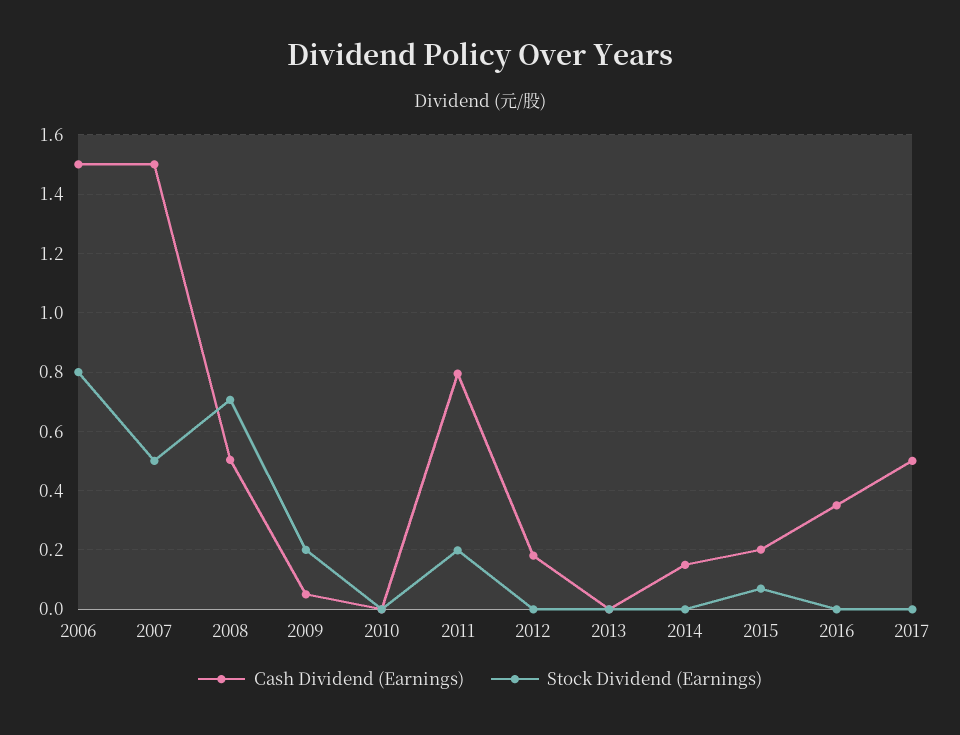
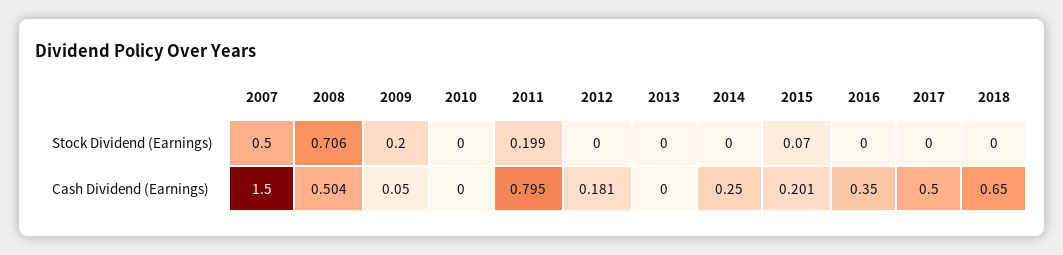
Cash Dividend (Earnings), 2006: 1.5 -> none
Stock Dividend (Earnings), 2006: 0.8 -> none
Cash Dividend (Earnings), 2014: 0.15 -> 0.25
Stock Dividend (Earnings), 2018: none -> 0
Cash Dividend (Earnings), 2018: none -> 0.65

